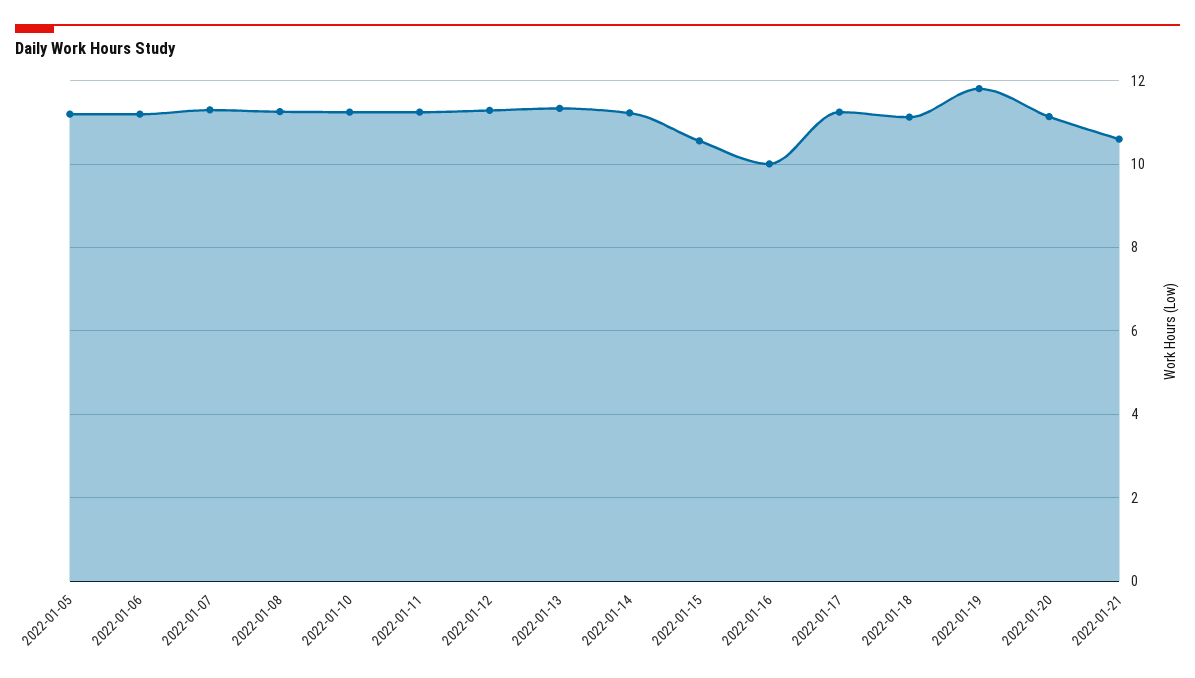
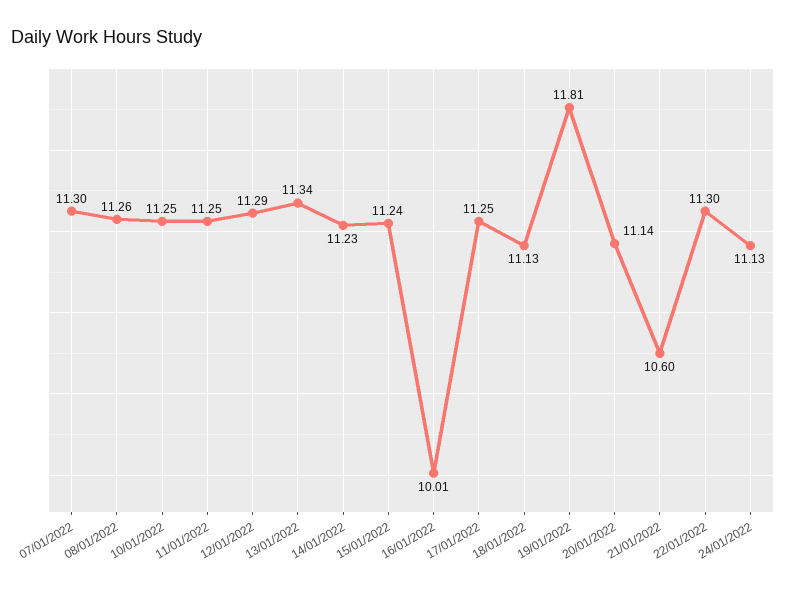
2022-01-05: 11.2 -> none
2022-01-06: 11.2 -> none
2022-01-15: 10.6 -> 11.24
22/01/2022: none -> 11.3
24/01/2022: none -> 11.13

